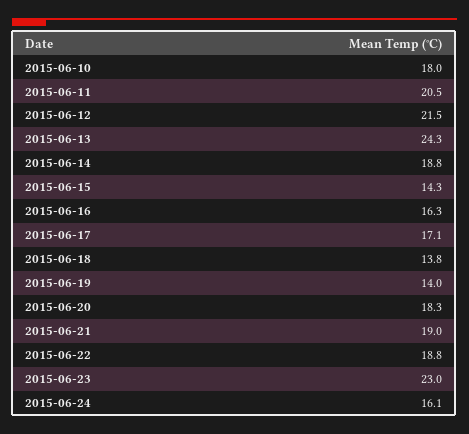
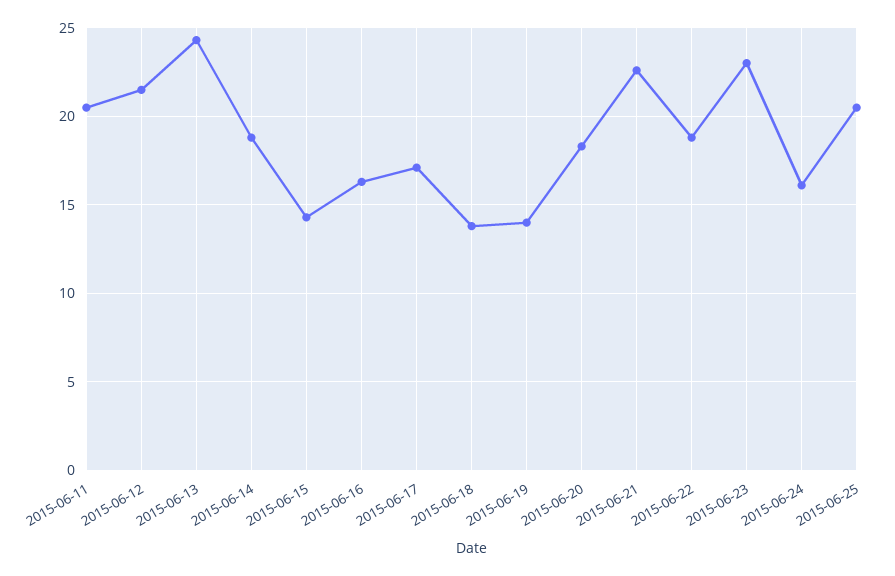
2015-06-10: 18 -> none
2015-06-21: 19 -> 22.5
2015-06-25: none -> 20.5

